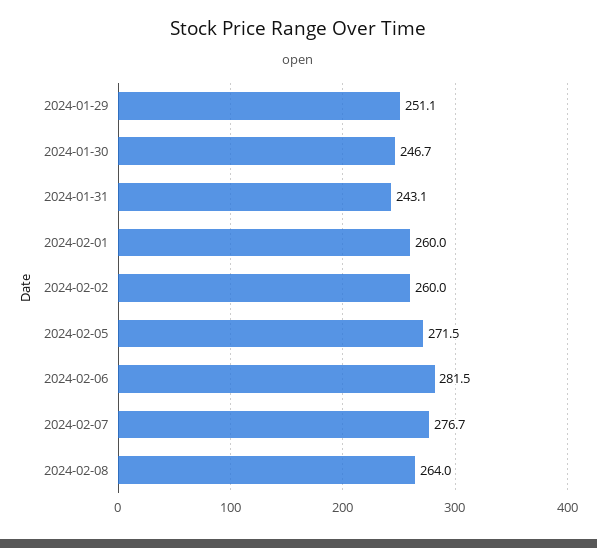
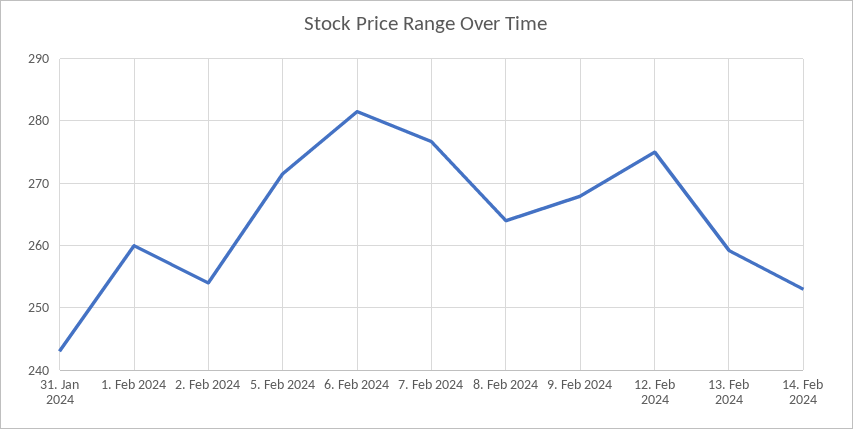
2024-01-29: 251.1 -> none
2024-01-30: 246.7 -> none
2024-02-02: 260 -> 254
9. Feb 2024: none -> 268
12. Feb 2024: none -> 275
13. Feb 2024: none -> 259
14. Feb 2024: none -> 253

